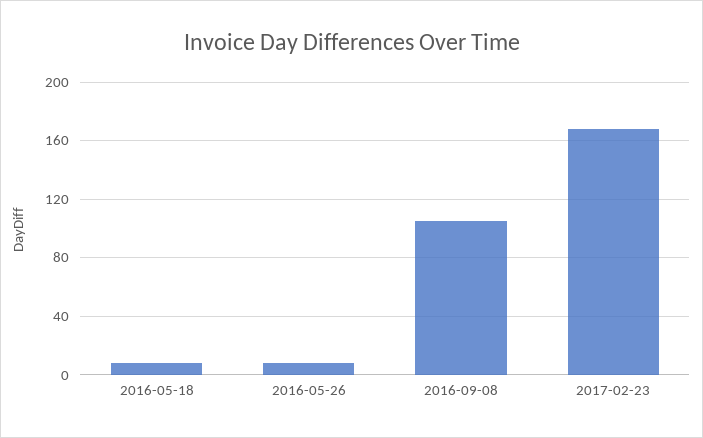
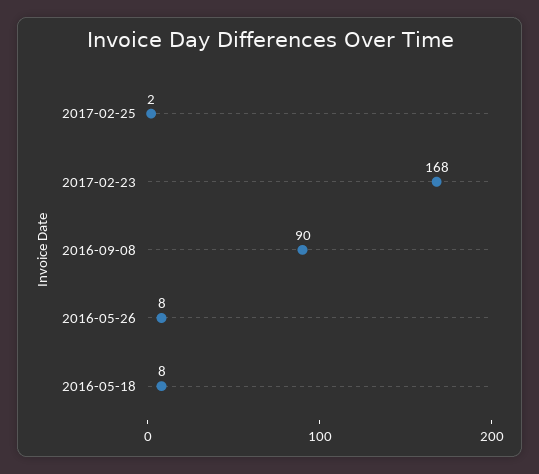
2016-09-08: 105 -> 90
2017-02-25: none -> 2

